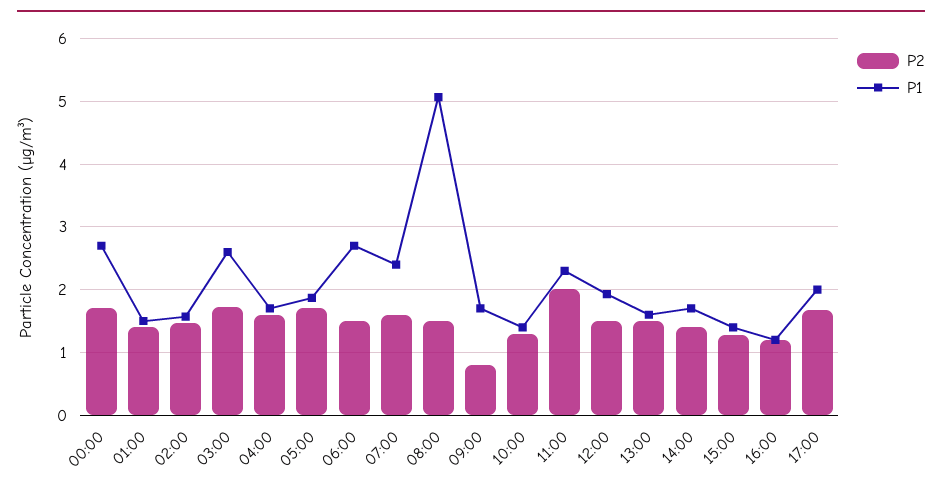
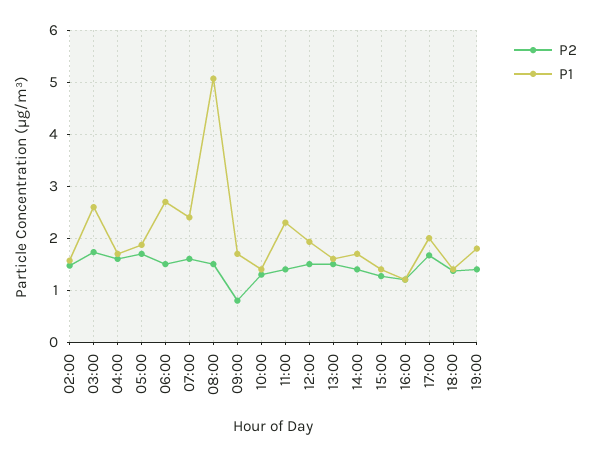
P2, 00:00: 1.7 -> none
P1, 00:00: 2.7 -> none
P2, 01:00: 1.4 -> none
P1, 01:00: 1.5 -> none
P2, 11:00: 2 -> 1.4
P2, 18:00: none -> 1.4
P1, 18:00: none -> 1.4
P2, 19:00: none -> 1.4
P1, 19:00: none -> 1.8

